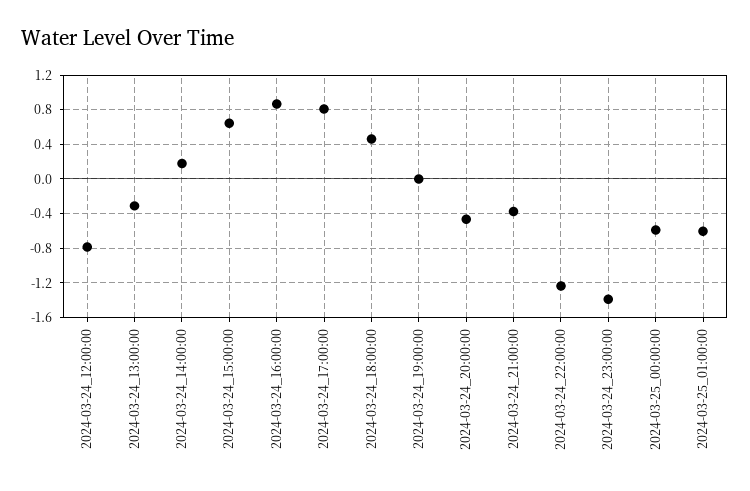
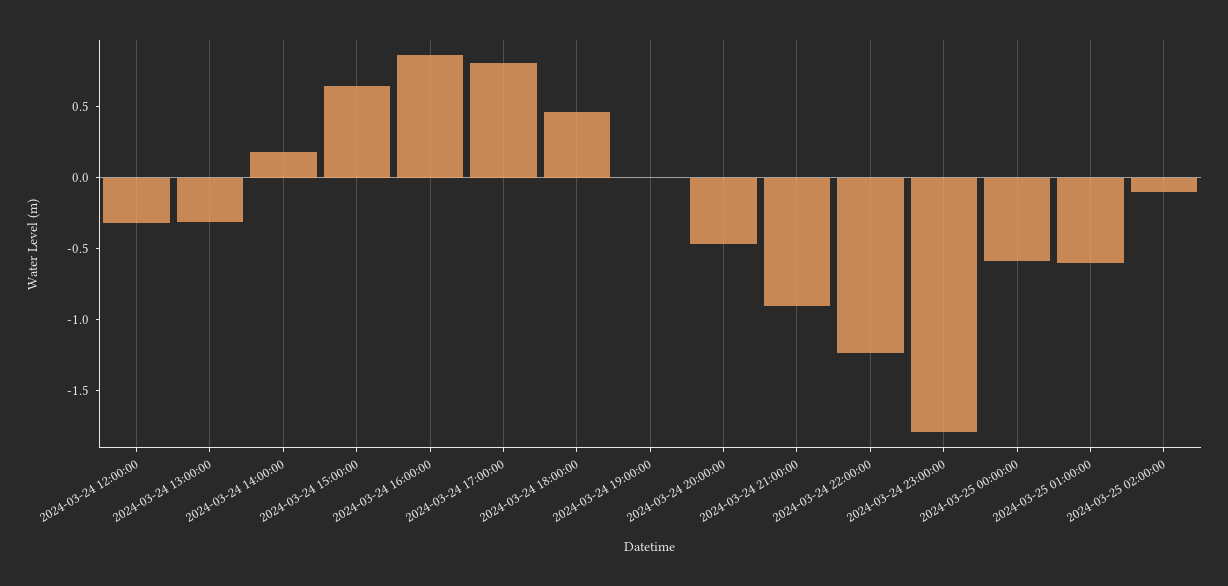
2024-03-24_12:00:00: -0.8 -> -0.3
2024-03-24_21:00:00: -0.4 -> -0.9
2024-03-24_23:00:00: -1.4 -> -1.8
2024-03-25 02:00:00: none -> -0.1

